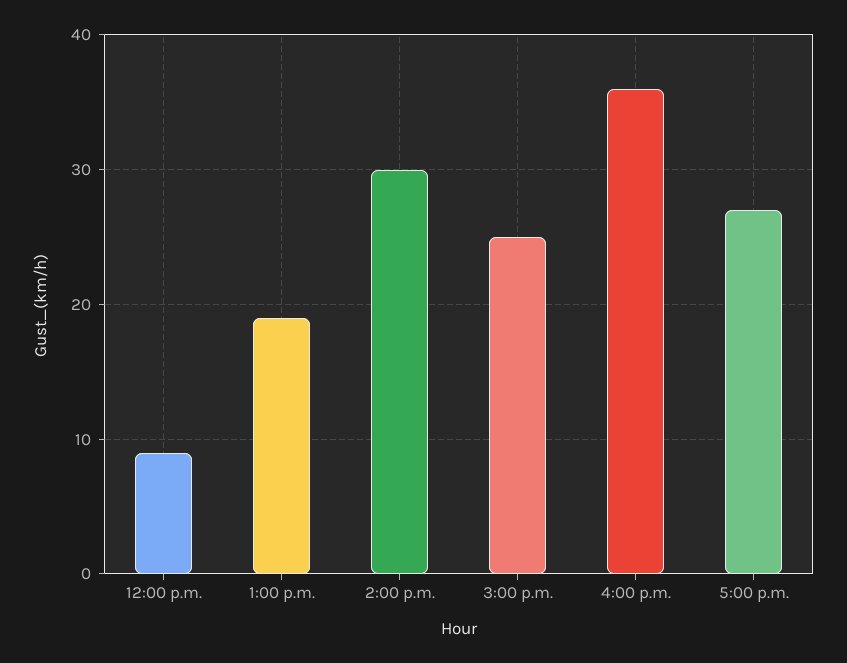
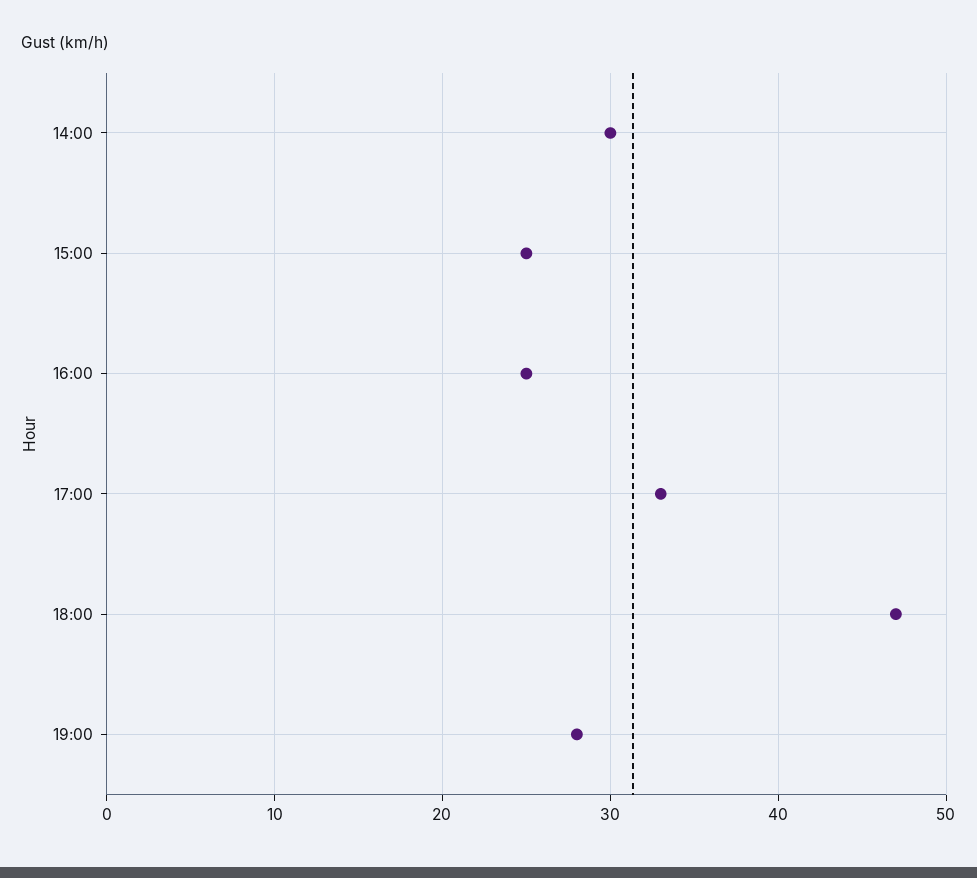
12:00 p.m.: 9 -> none
1:00 p.m.: 19 -> none
4:00 p.m.: 36 -> 25
5:00 p.m.: 27 -> 33
18:00: none -> 47
19:00: none -> 28

